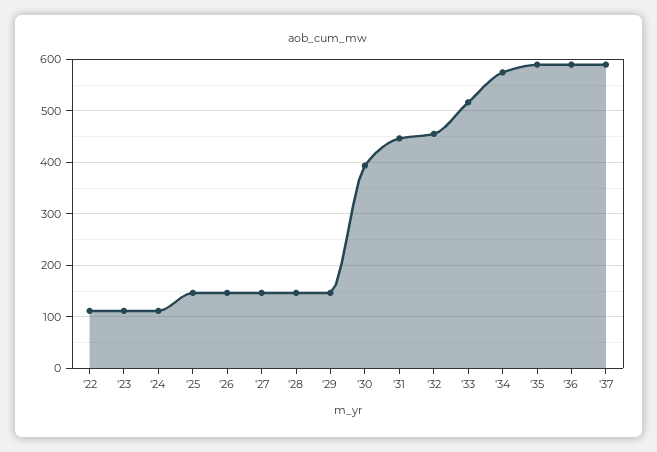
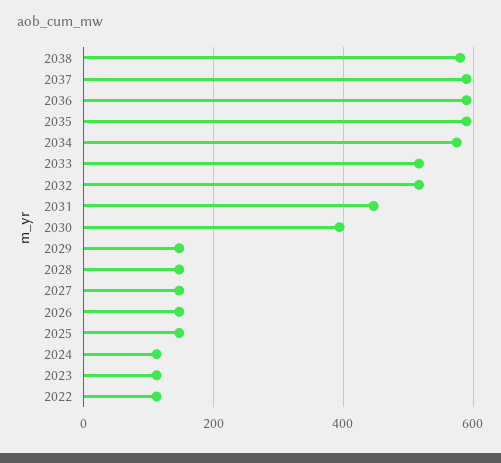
'32: 460 -> 520
2038: none -> 580

